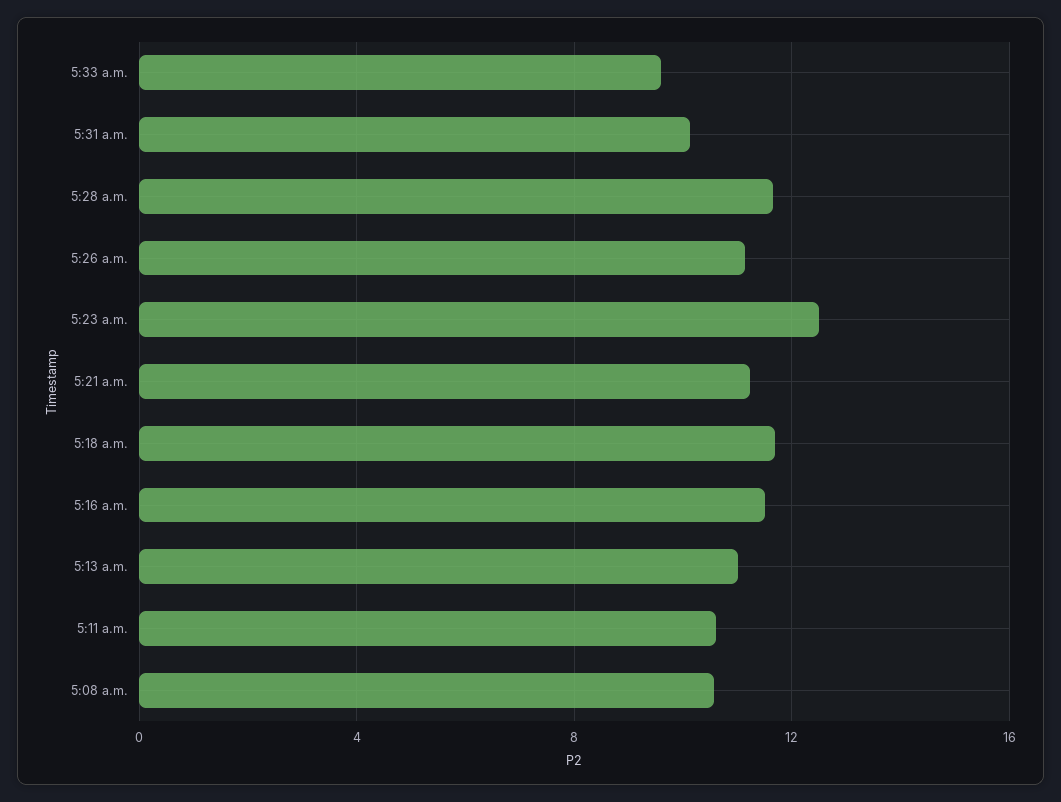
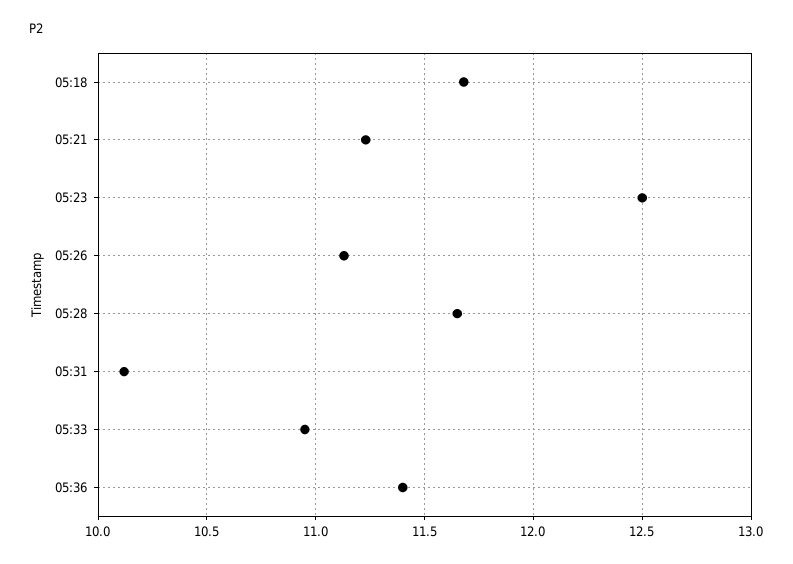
5:33 a.m.: 9.5 -> 10.95
5:16 a.m.: 11.5 -> none
5:13 a.m.: 11 -> none
5:11 a.m.: 10.5 -> none
5:08 a.m.: 10.5 -> none
05:36: none -> 11.4

